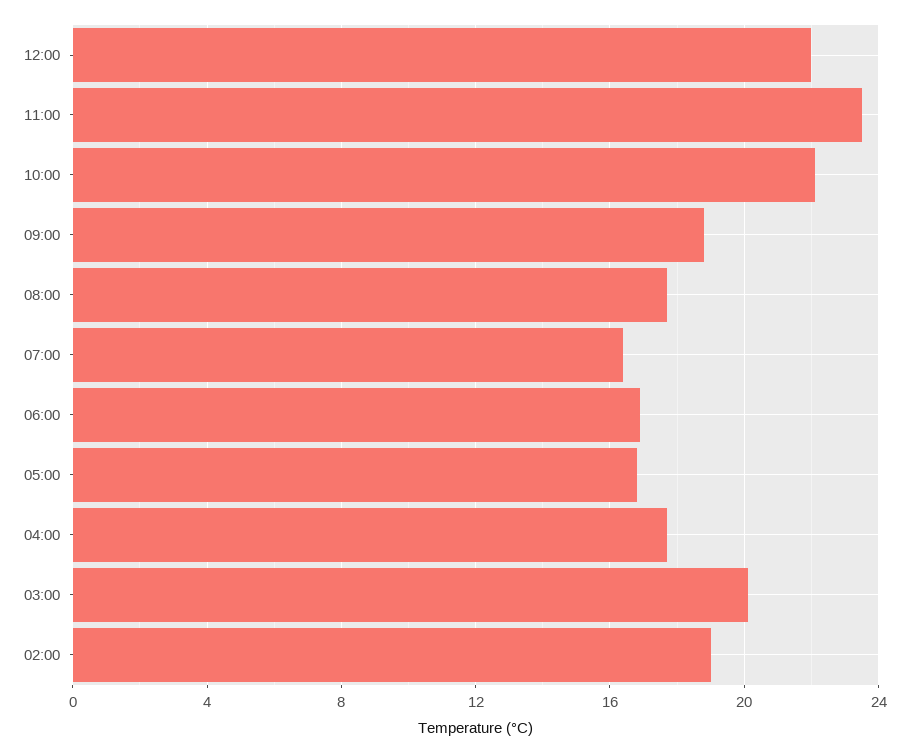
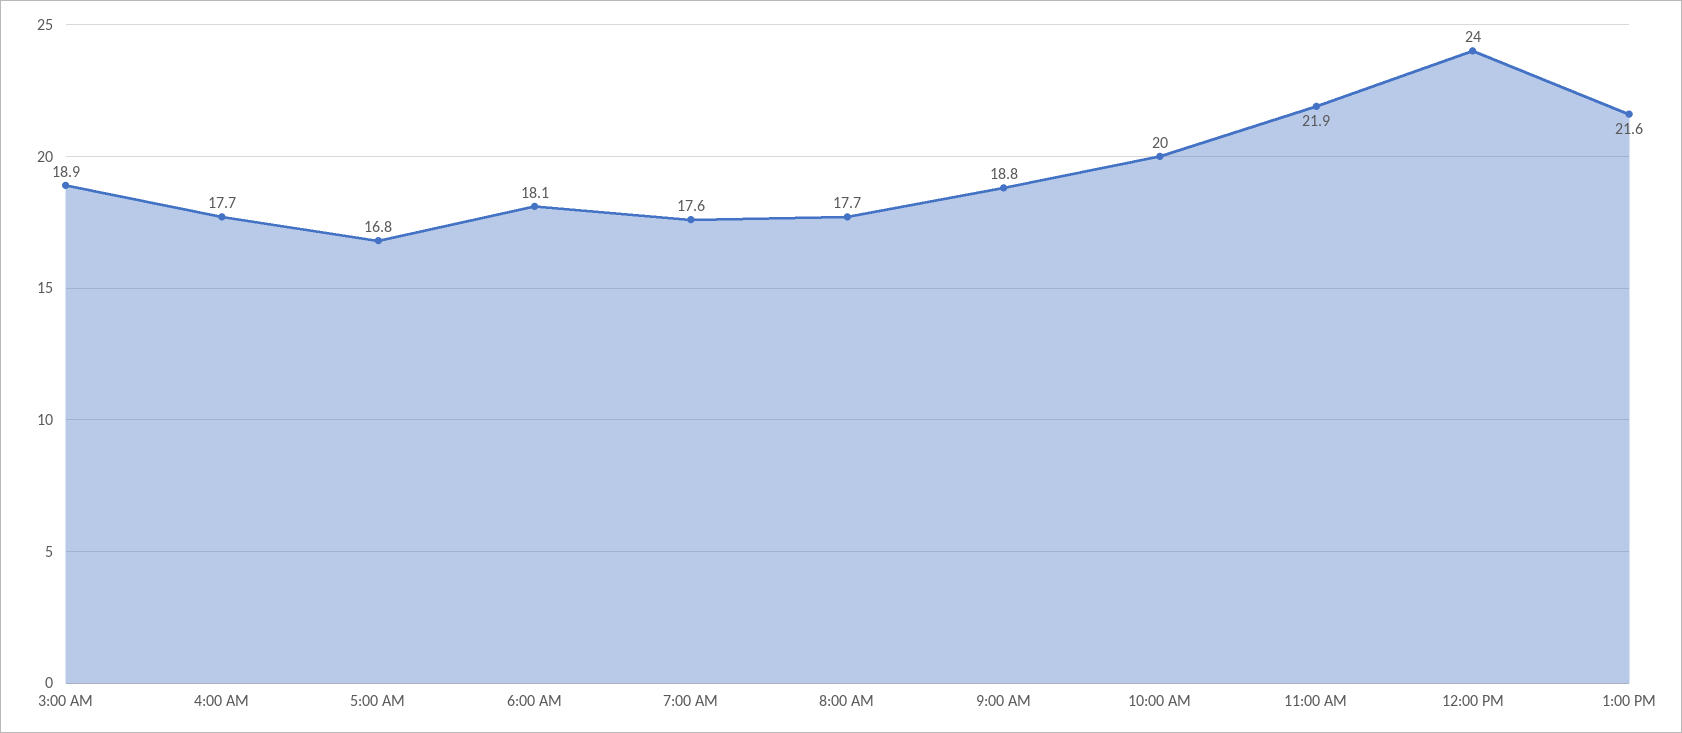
12:00: 22 -> 24
11:00: 23.5 -> 21.9
10:00: 22 -> 20
07:00: 16.5 -> 17.6
06:00: 17 -> 18.1
03:00: 20 -> 18.9
02:00: 19 -> none
1:00 PM: none -> 21.6

